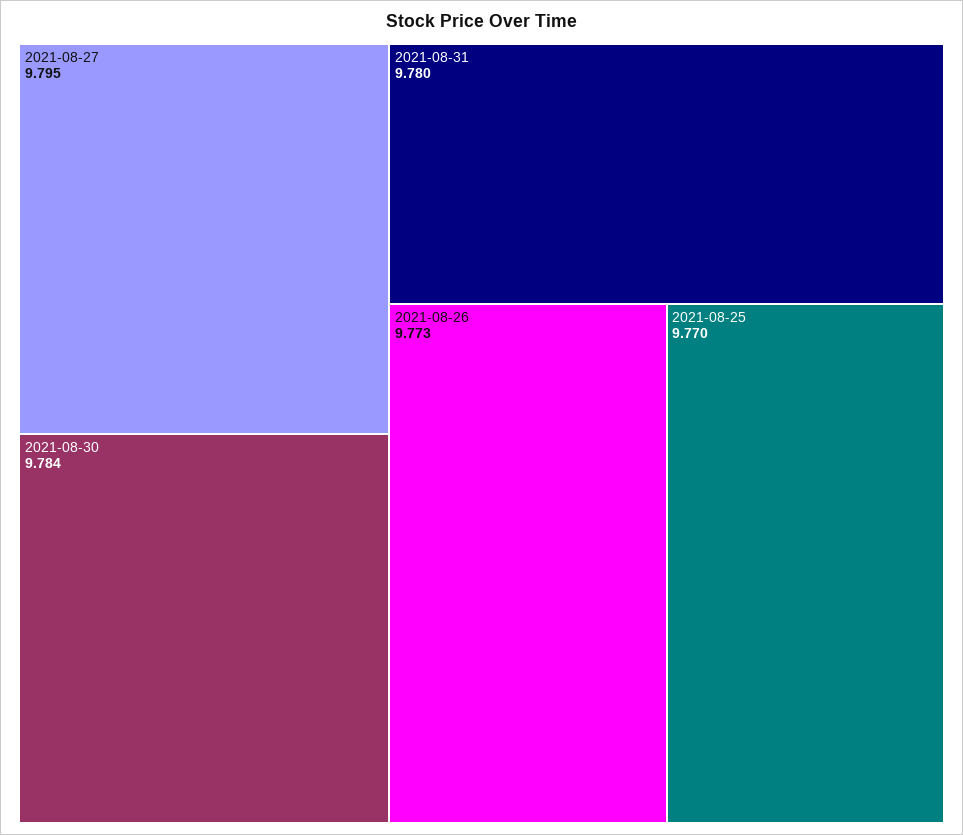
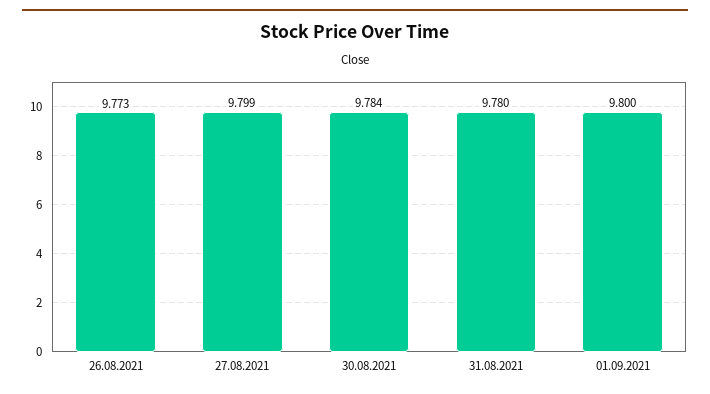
2021-08-27: 9.795 -> 9.799
2021-08-25: 9.77 -> none
01.09.2021: none -> 9.8

